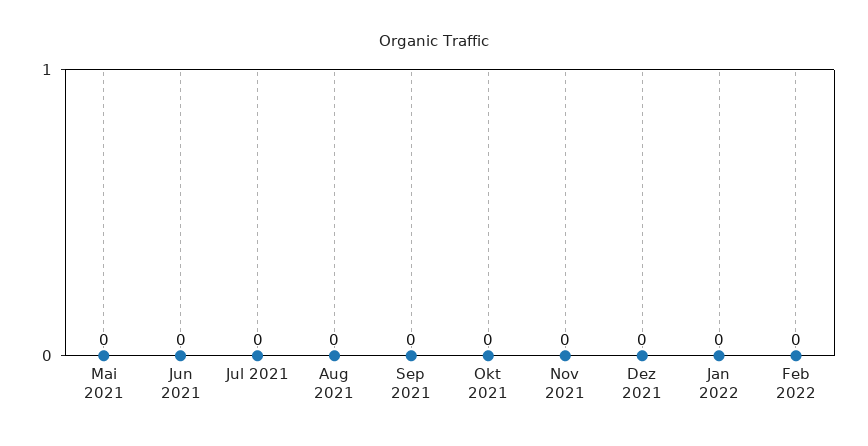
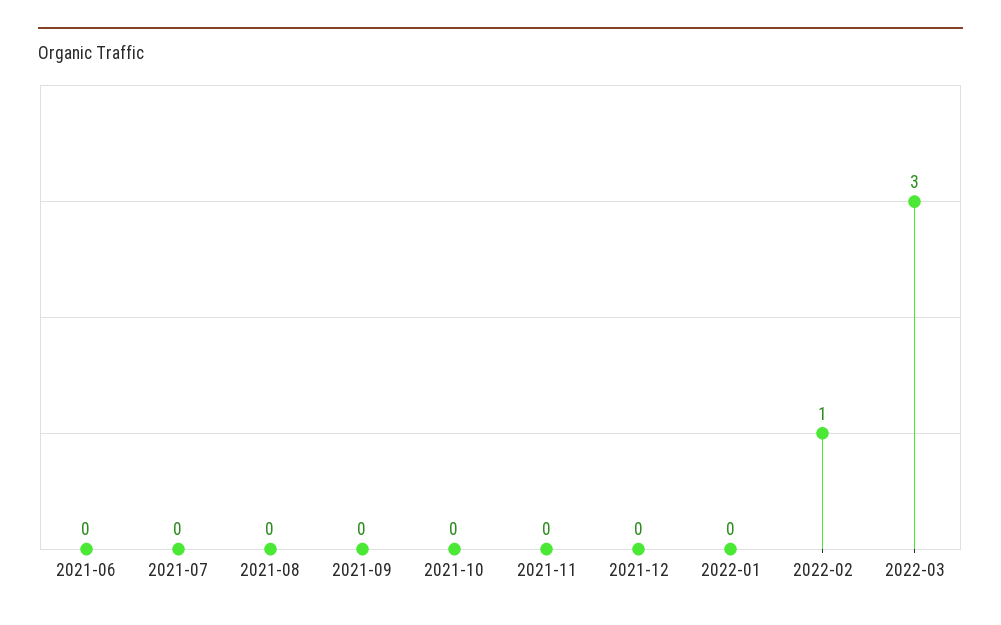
Mai 2021: 0 -> none
Feb 2022: 0 -> 1
2022-03: none -> 3

